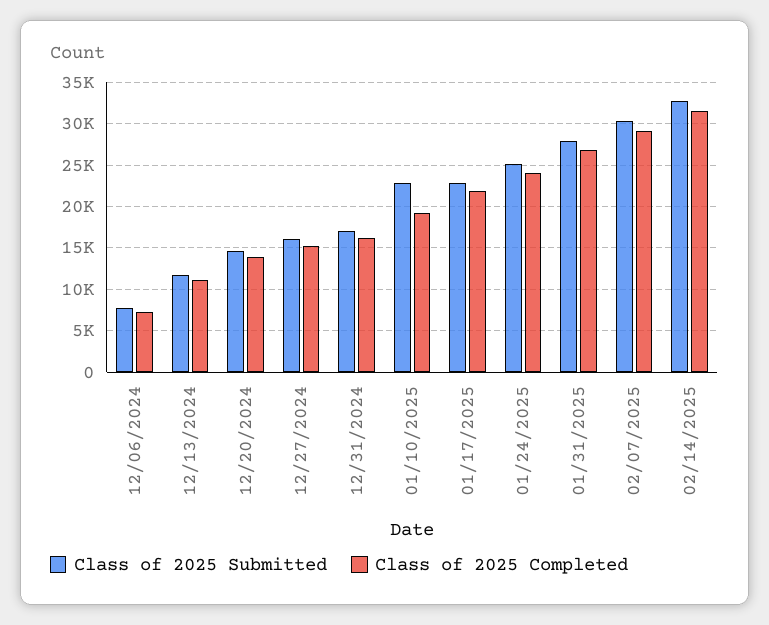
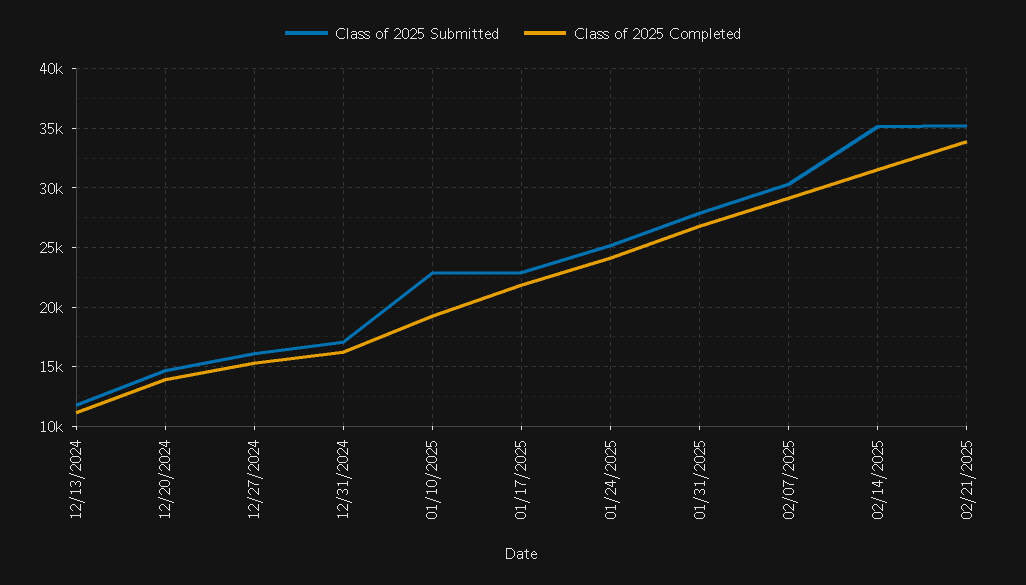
Class of 2025 Submitted, 12/06/2024: 8000 -> none
Class of 2025 Completed, 12/06/2024: 7000 -> none
Class of 2025 Submitted, 02/14/2025: 33000 -> 35000
Class of 2025 Submitted, 02/21/2025: none -> 35000
Class of 2025 Completed, 02/21/2025: none -> 34000

